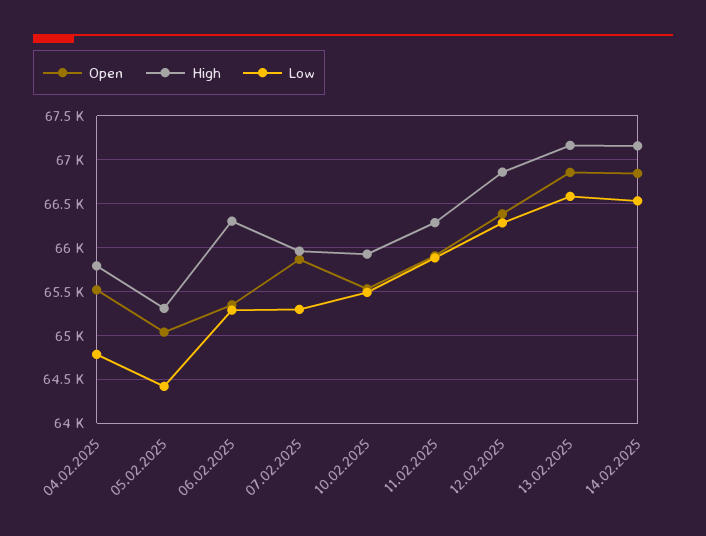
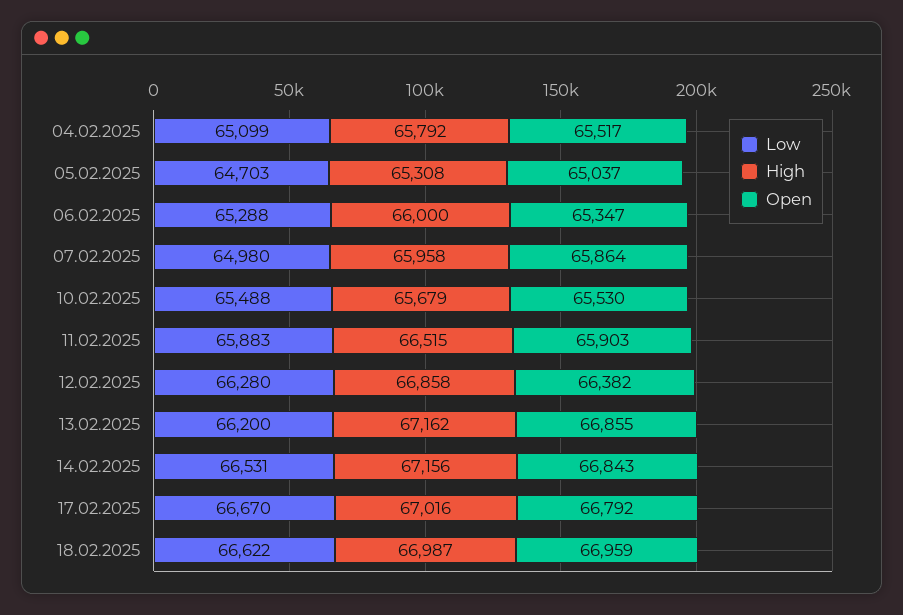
Low, 04.02.2025: 64800 -> 65099
Low, 05.02.2025: 64400 -> 64703
High, 06.02.2025: 66300 -> 66000
Low, 07.02.2025: 65300 -> 64980
High, 10.02.2025: 65900 -> 65679
High, 11.02.2025: 66300 -> 66515
Low, 13.02.2025: 66600 -> 66200
Low, 17.02.2025: none -> 66670
High, 17.02.2025: none -> 67016
Open, 17.02.2025: none -> 66792
Low, 18.02.2025: none -> 66622
High, 18.02.2025: none -> 66987
Open, 18.02.2025: none -> 66959

